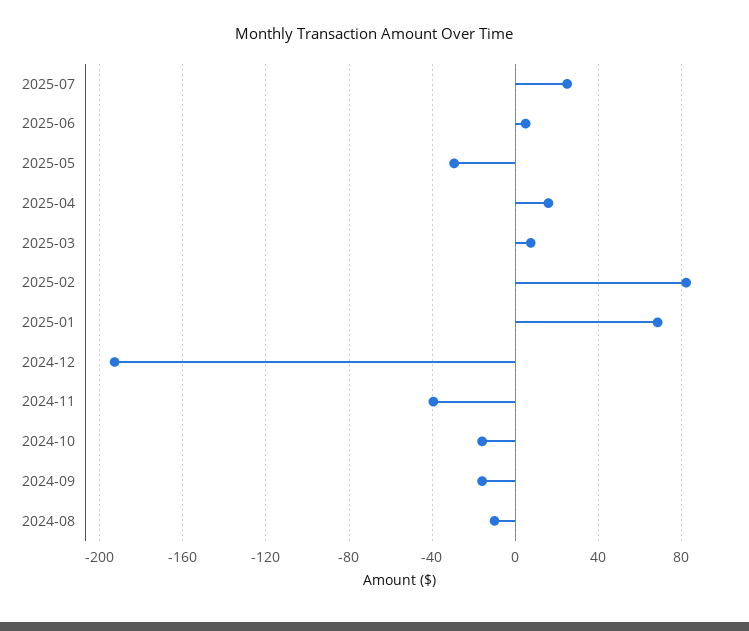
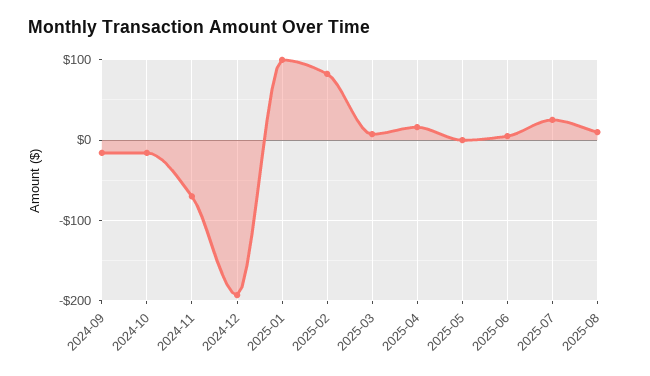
2025-05: -30 -> 0
2025-01: 70 -> 100
2024-11: -40 -> -70
2024-08: -10 -> none
2025-08: none -> 10

